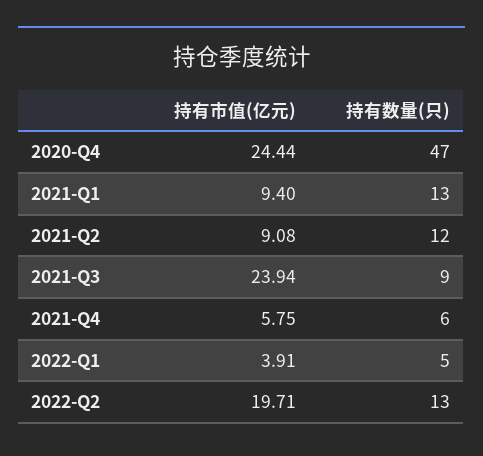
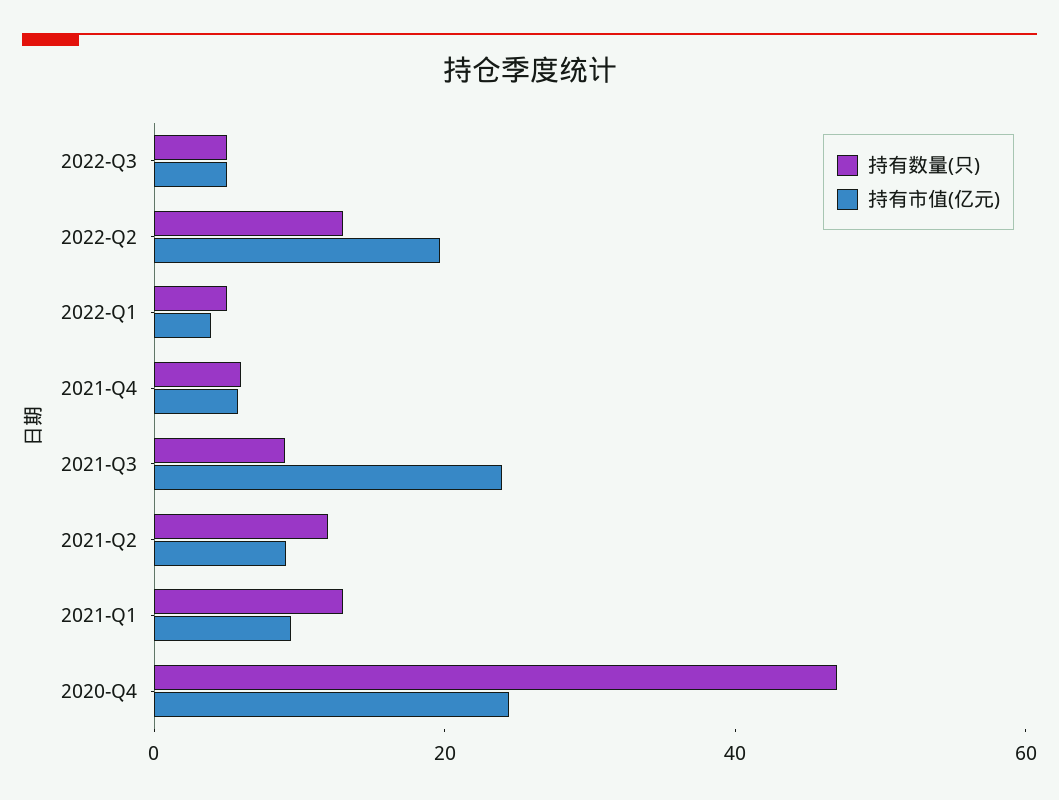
持有数量(只), 2022-Q3: none -> 5
持有市值(亿元), 2022-Q3: none -> 5

